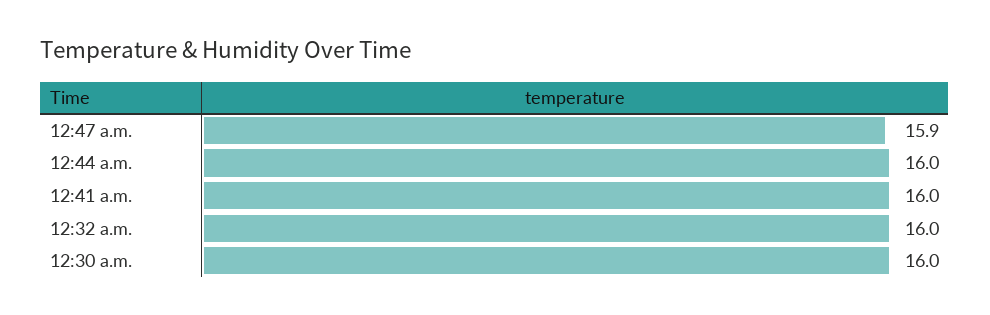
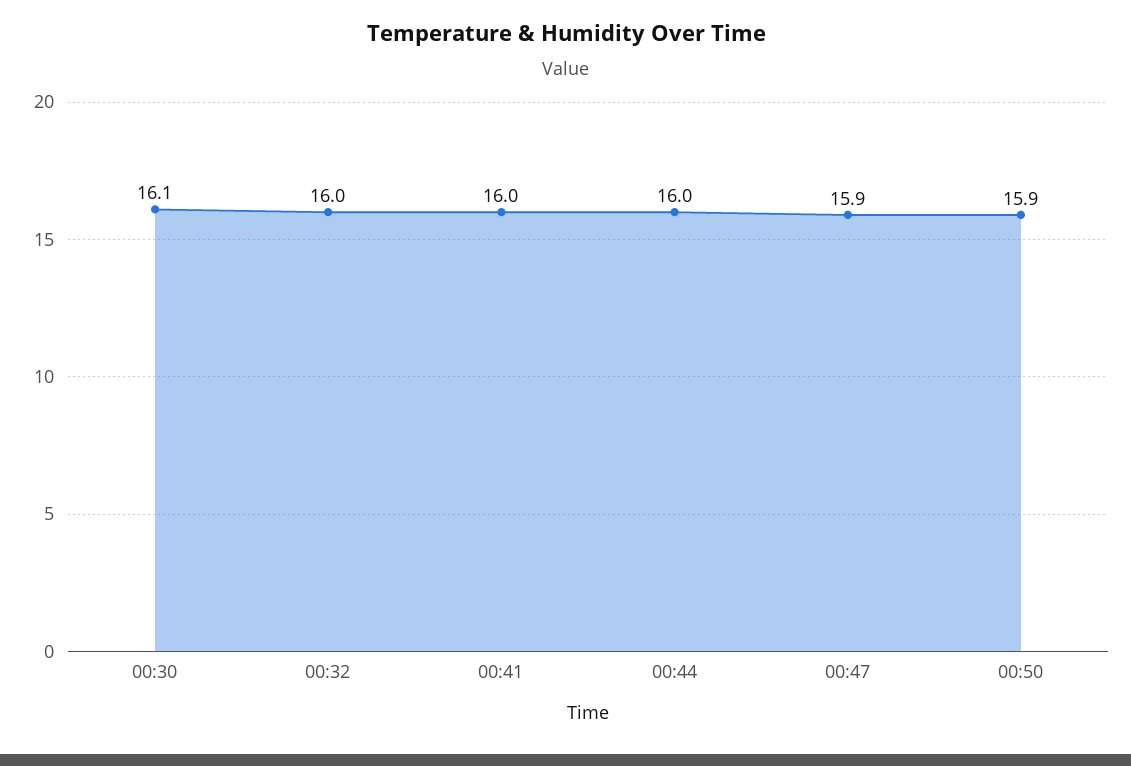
12:30 a.m.: 16 -> 16.1
00:50: none -> 15.9

